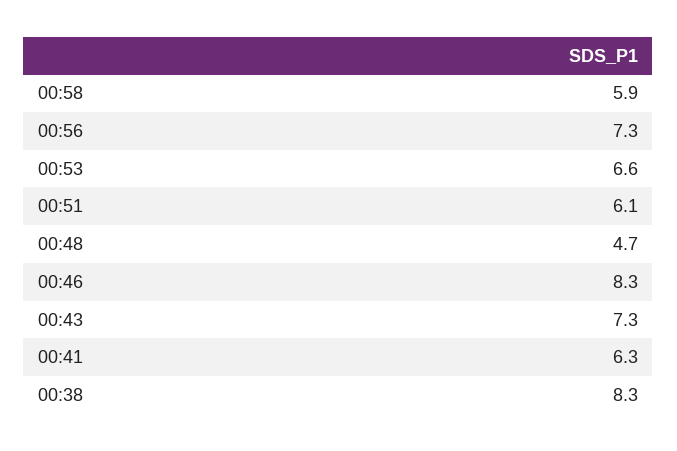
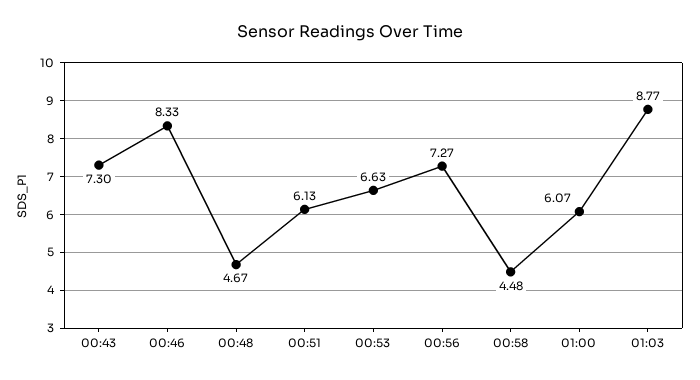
00:58: 5.9 -> 4.48
00:41: 6.3 -> none
00:38: 8.3 -> none
01:00: none -> 6.07
01:03: none -> 8.77

